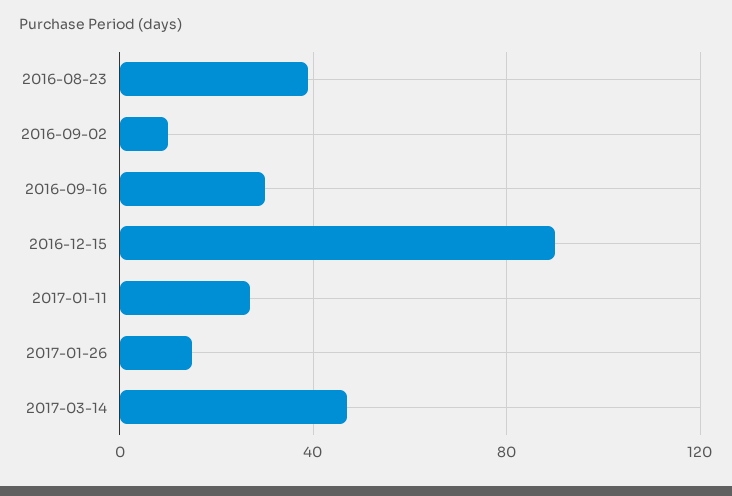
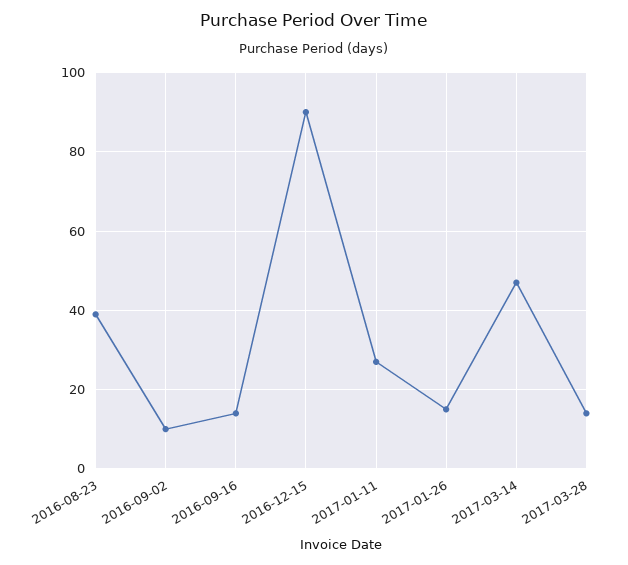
2016-09-16: 30 -> 15
2017-03-28: none -> 15

